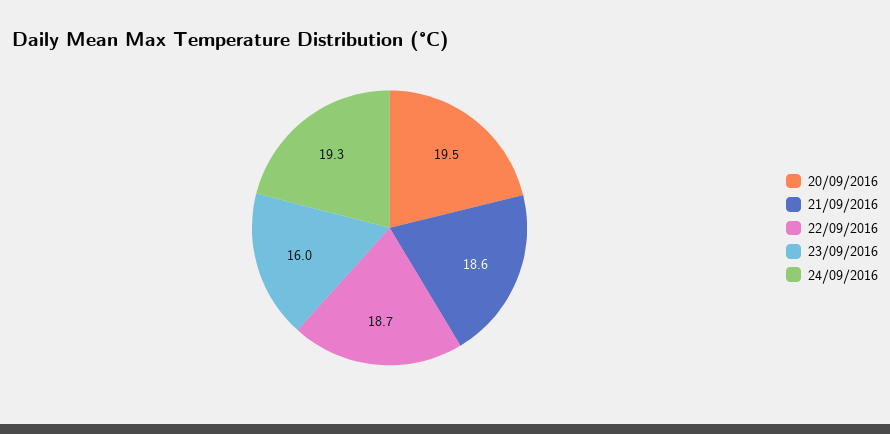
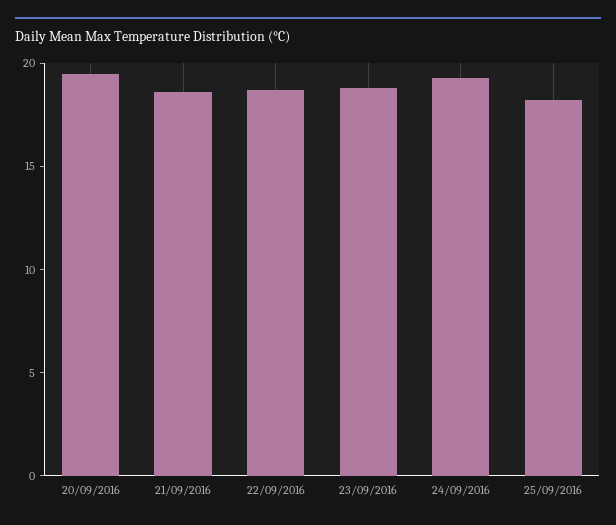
23/09/2016: 16 -> 19
25/09/2016: none -> 18

